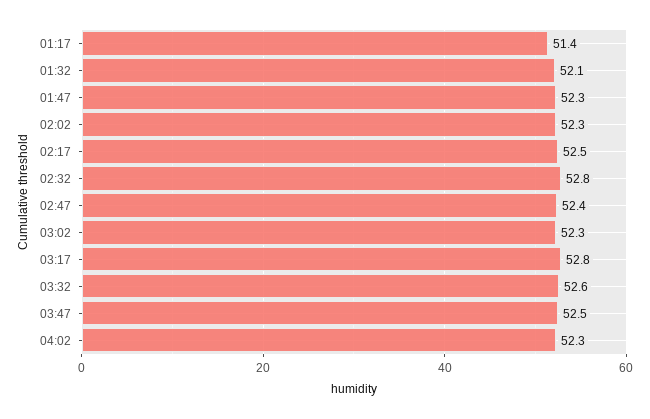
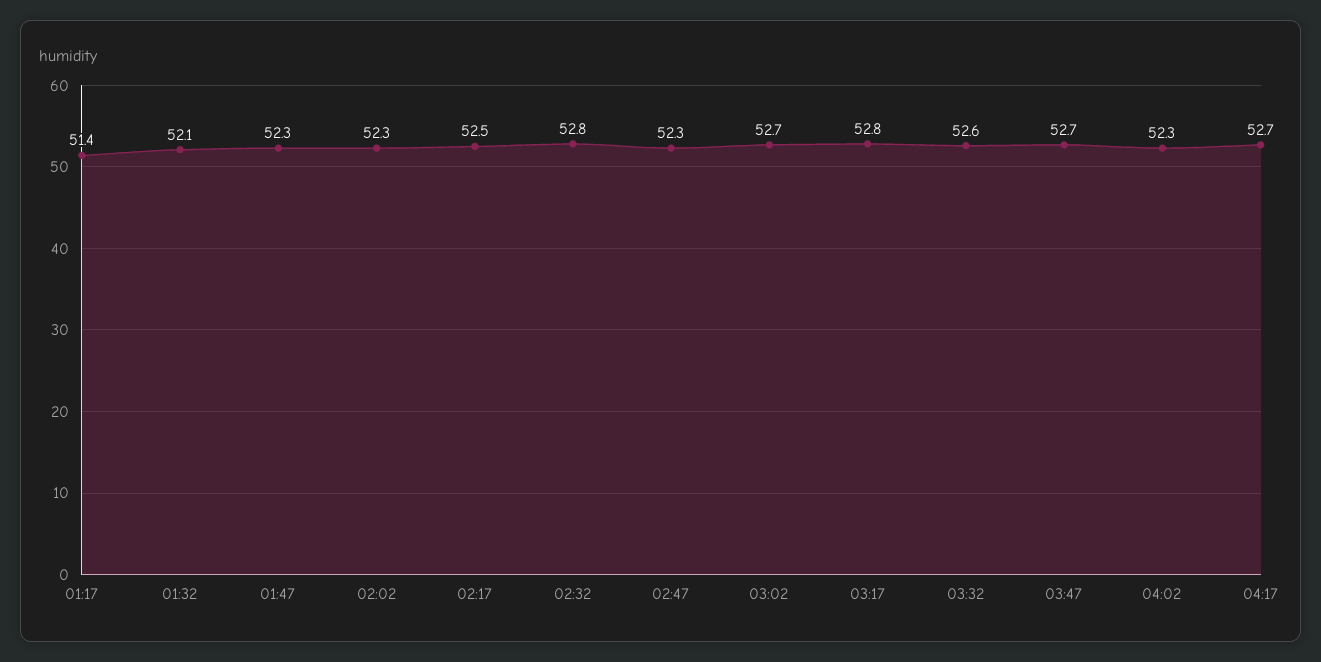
02:47: 52.4 -> 52.3
03:02: 52.3 -> 52.7
03:47: 52.5 -> 52.7
04:17: none -> 52.7

